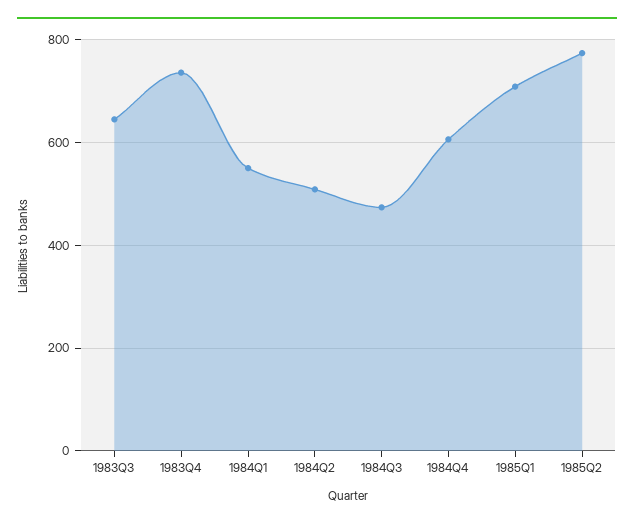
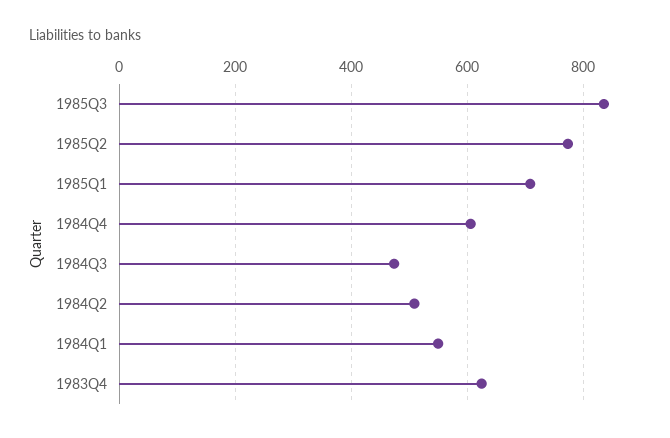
1983Q3: 640 -> none
1983Q4: 740 -> 620
1985Q3: none -> 840

